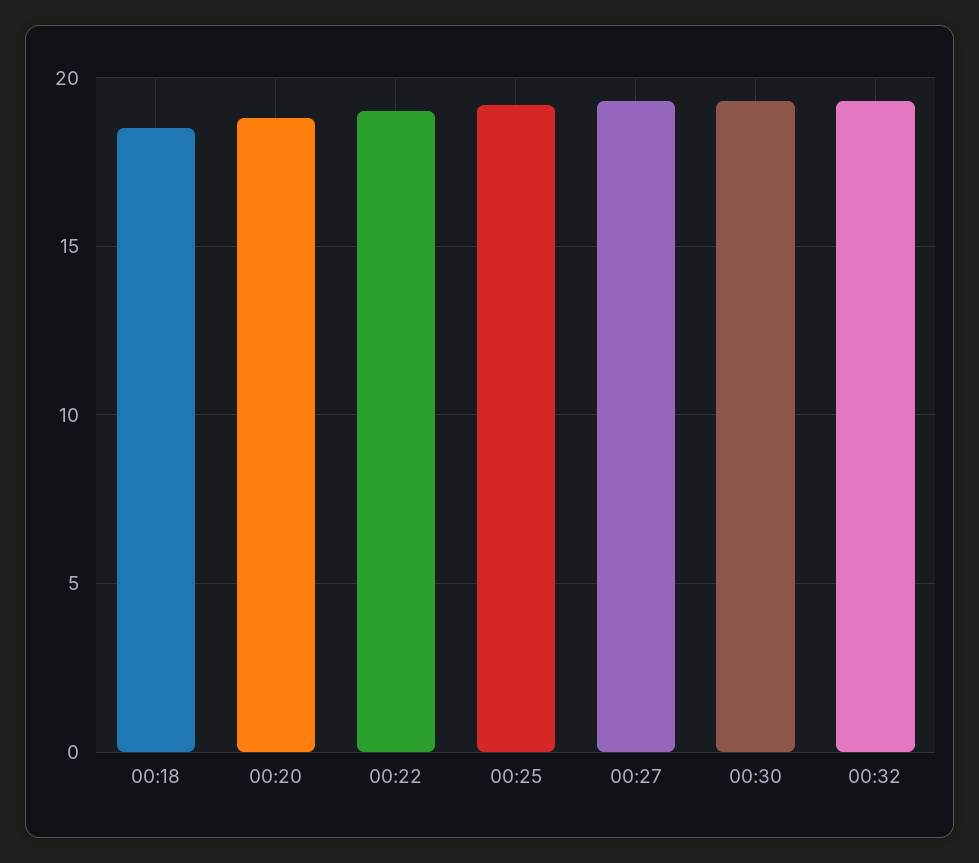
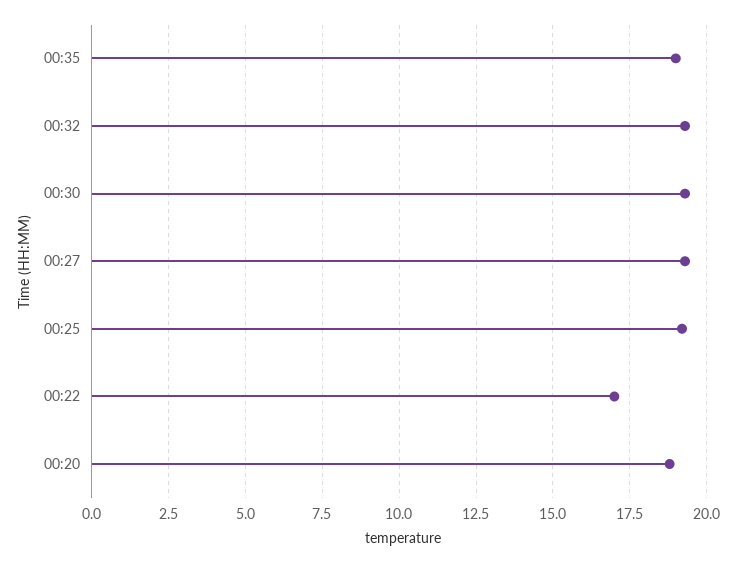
00:18: 18.5 -> none
00:22: 19 -> 17
00:35: none -> 19

